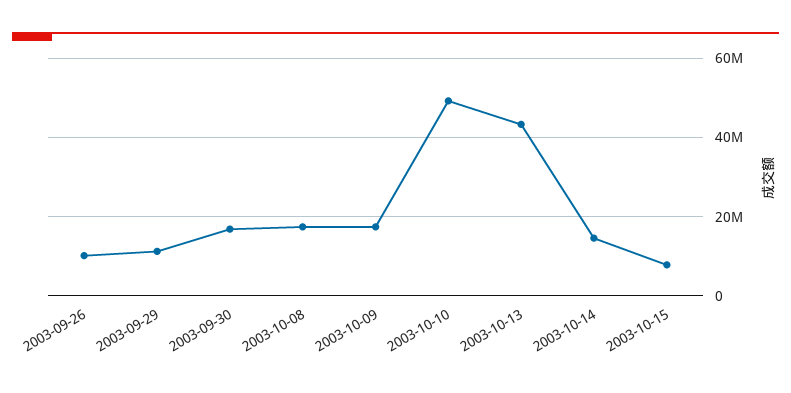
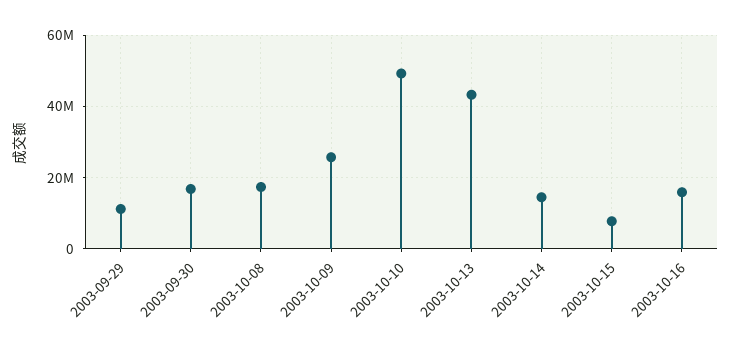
2003-09-26: 10000000 -> none
2003-10-09: 18000000 -> 26000000
2003-10-16: none -> 16000000

